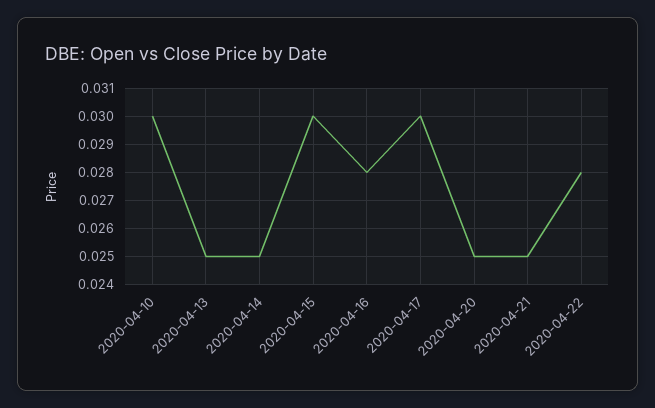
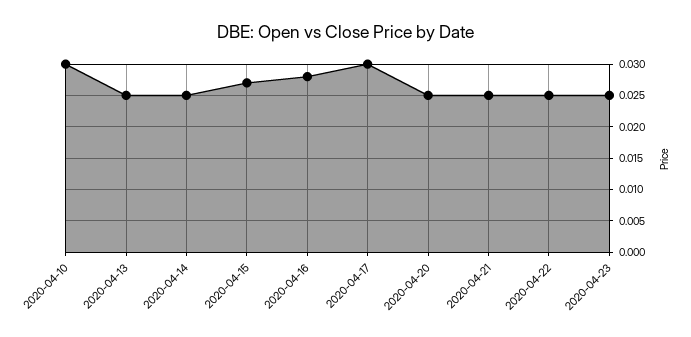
2020-04-15: 0.03 -> 0.027
2020-04-22: 0.028 -> 0.025
2020-04-23: none -> 0.025

